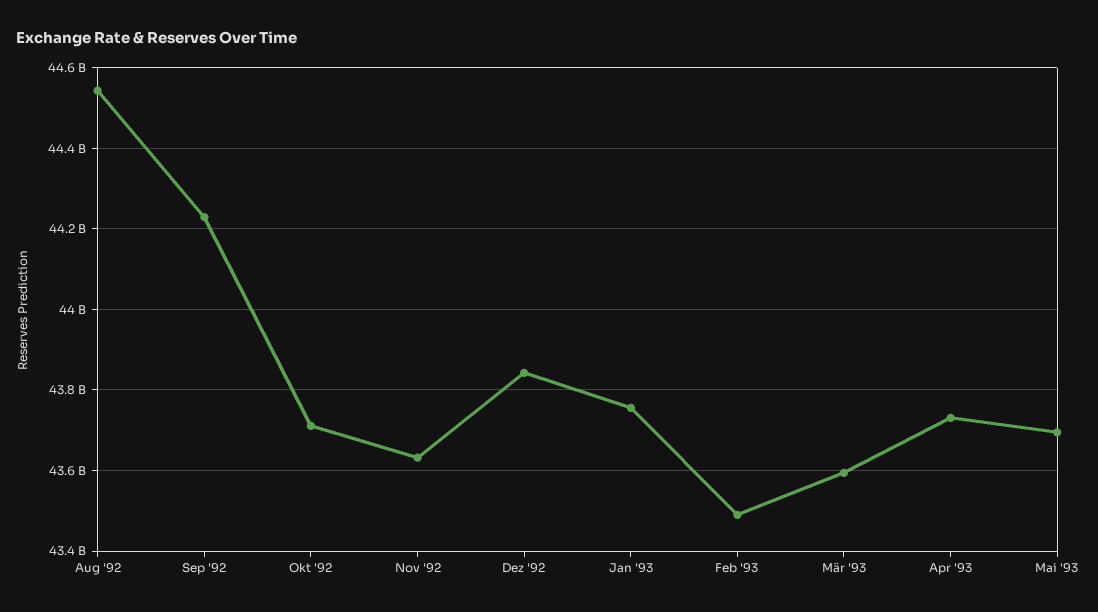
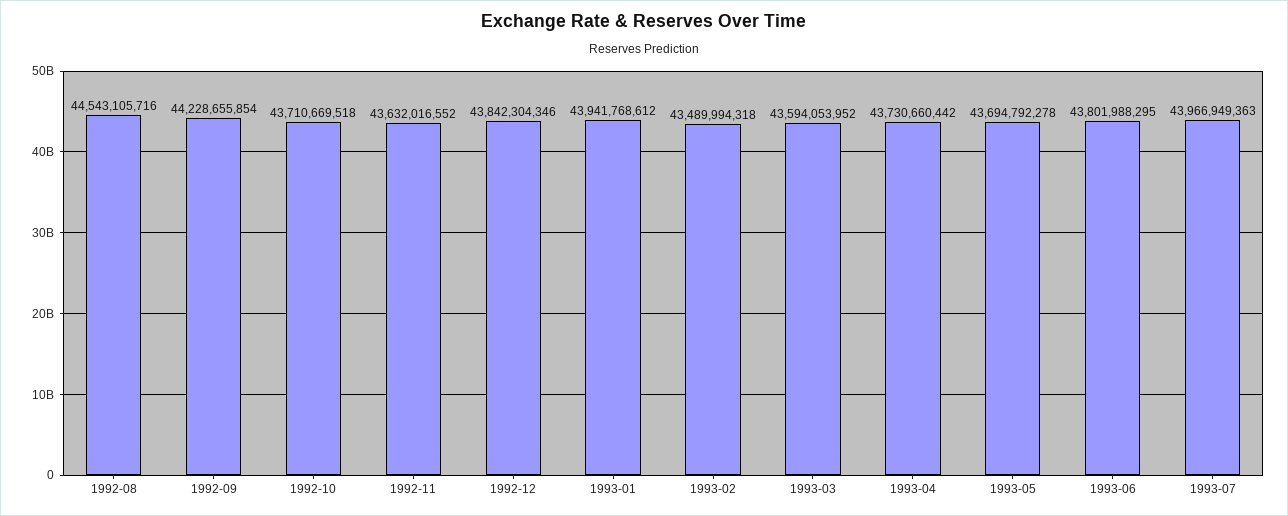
Jan '93: 43760000000 -> 43941768612
1993-06: none -> 43801988295
1993-07: none -> 43966949363

